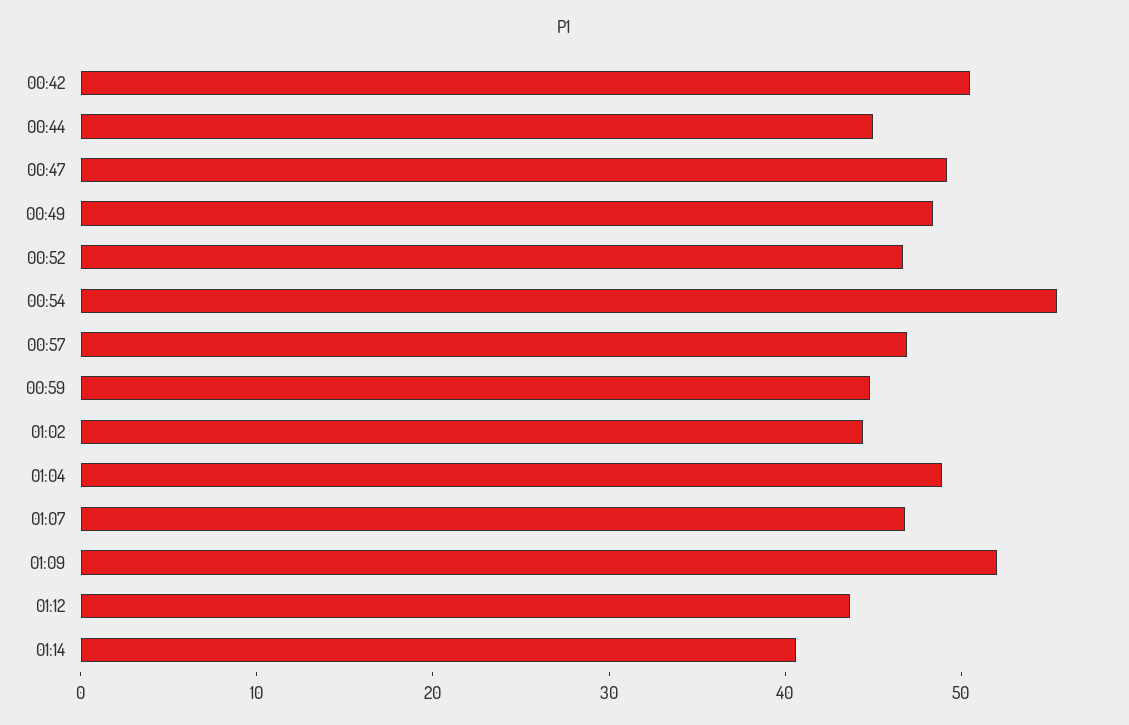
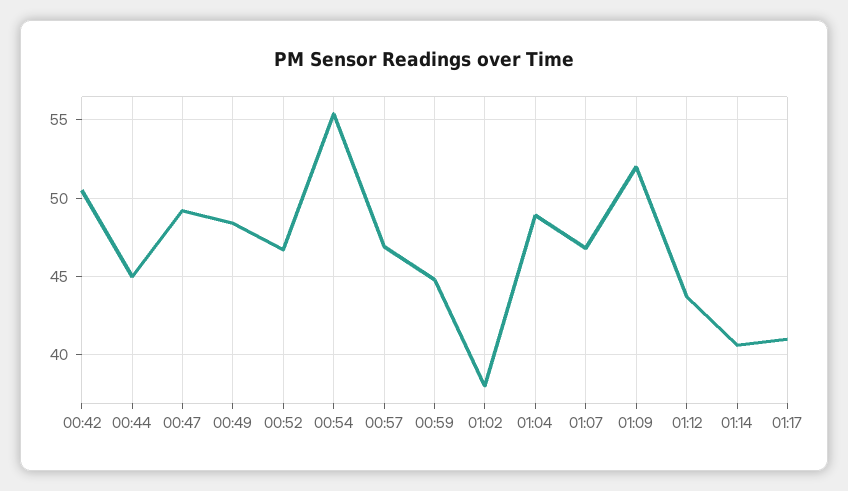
01:02: 44 -> 38
01:17: none -> 41

